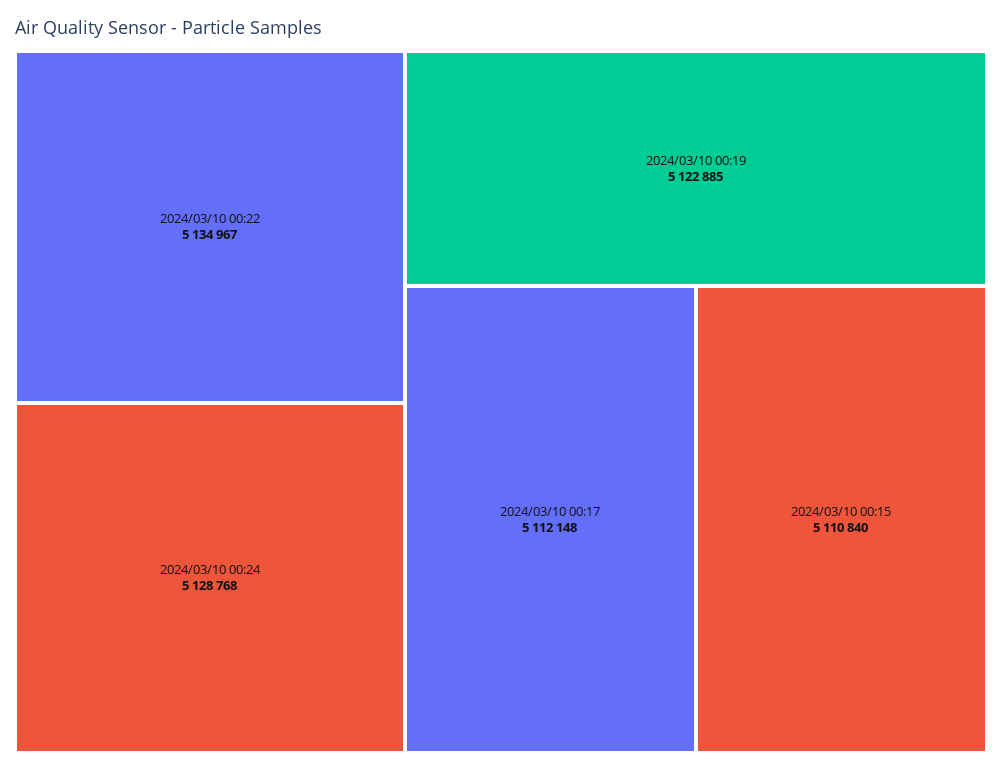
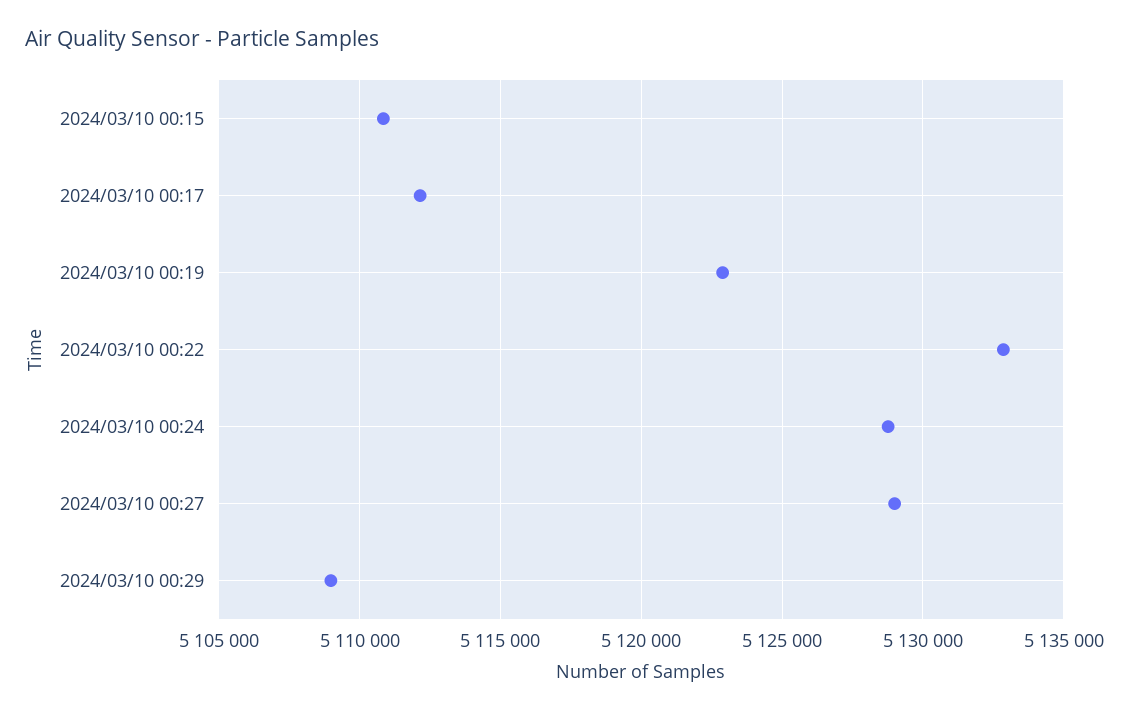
2024/03/10 00:22: 5134967 -> 5133000
2024/03/10 00:27: none -> 5129000
2024/03/10 00:29: none -> 5109000

